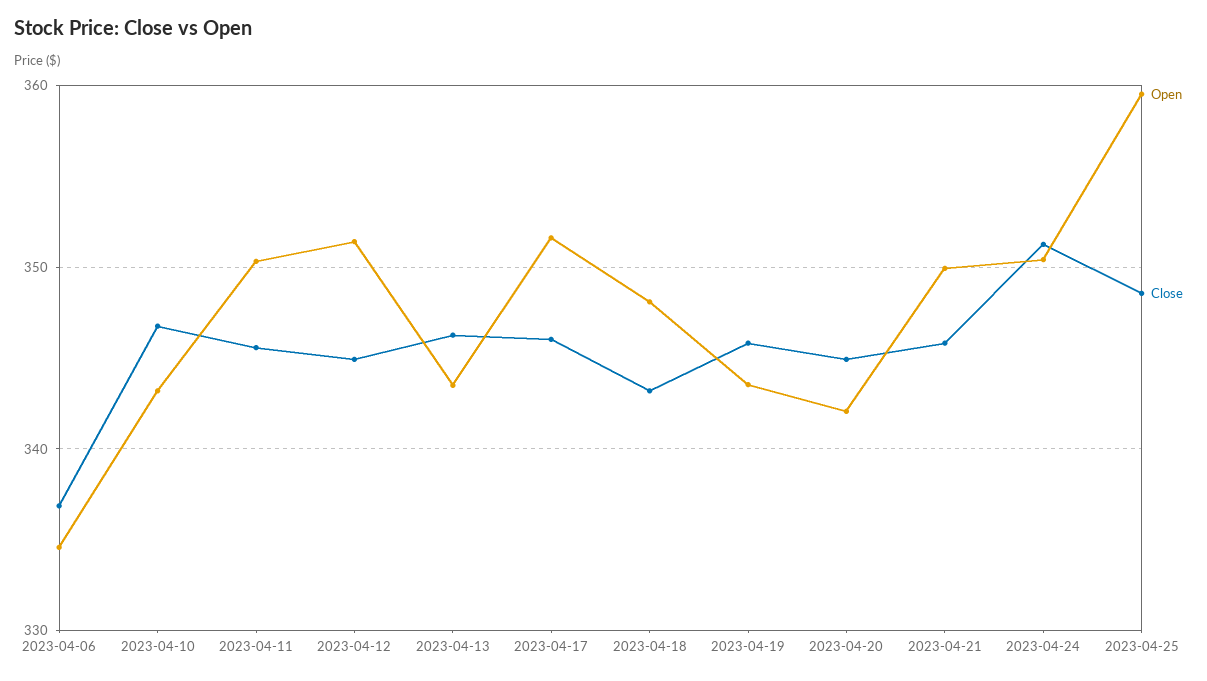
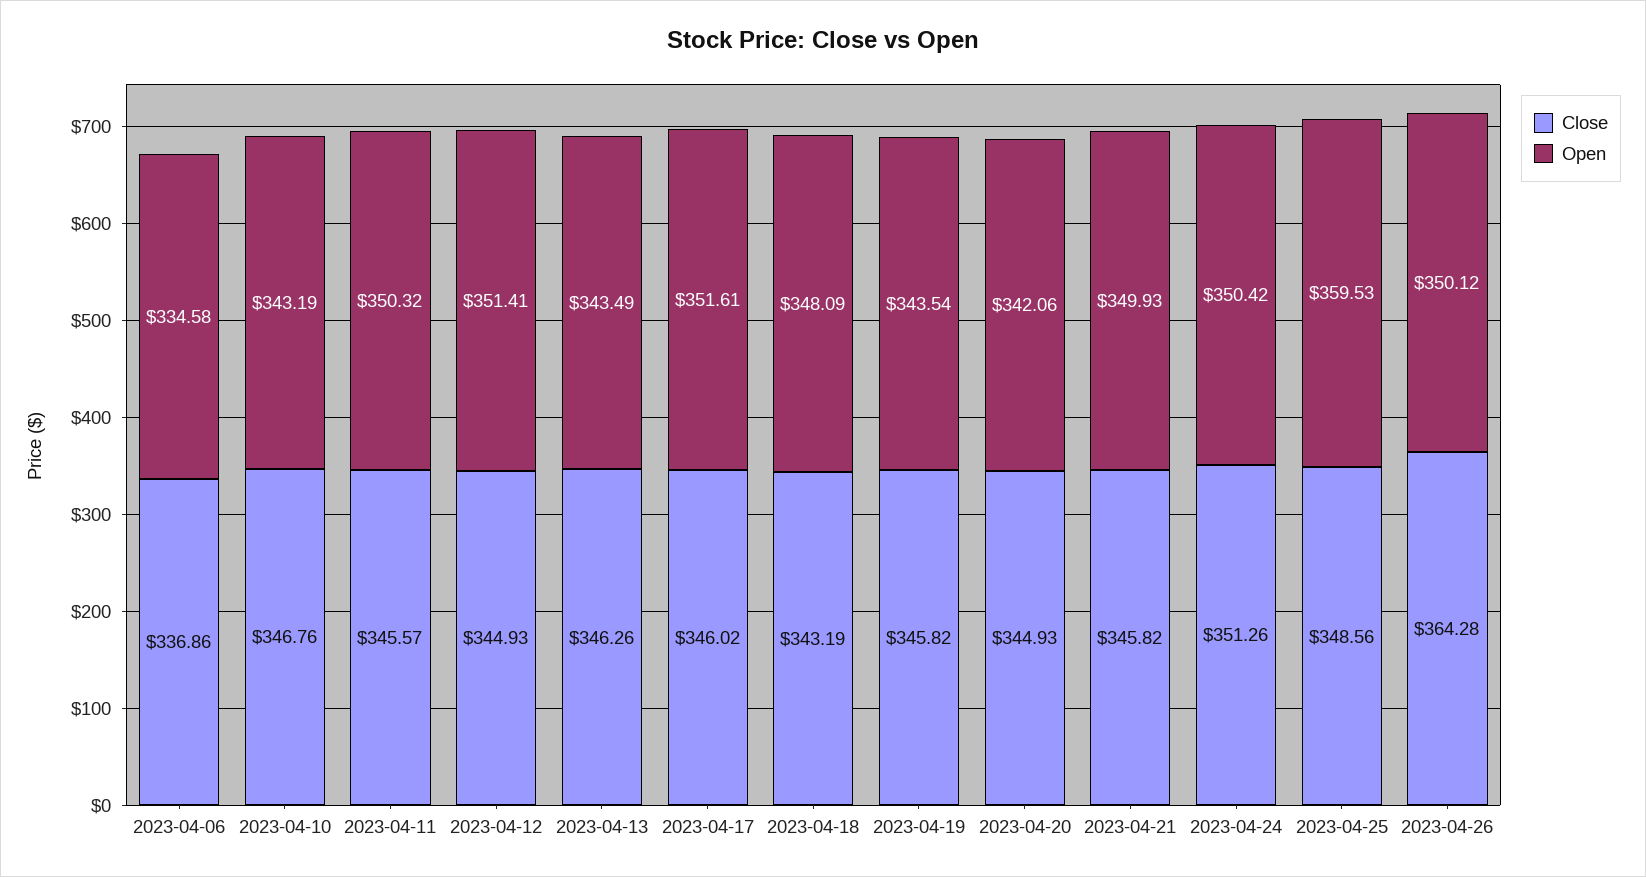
Close, 2023-04-26: none -> 364.28
Open, 2023-04-26: none -> 350.12

